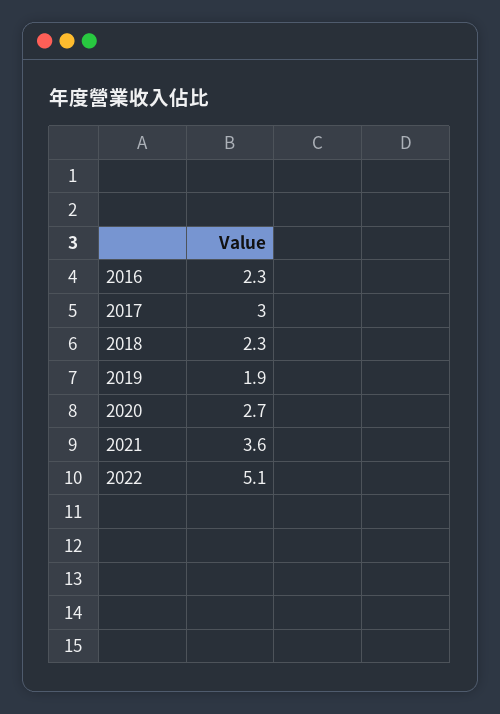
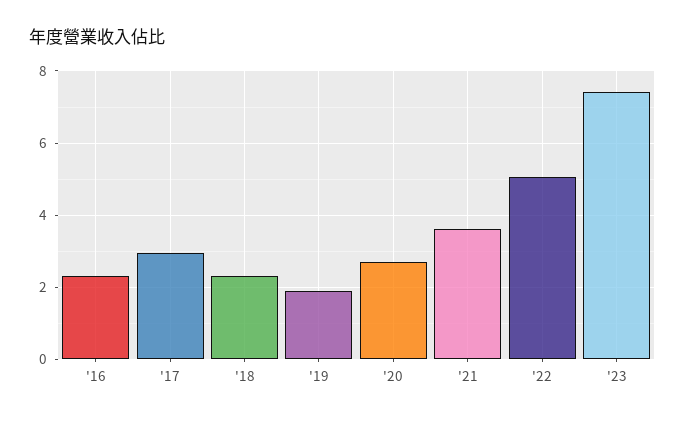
'23: none -> 7.4

